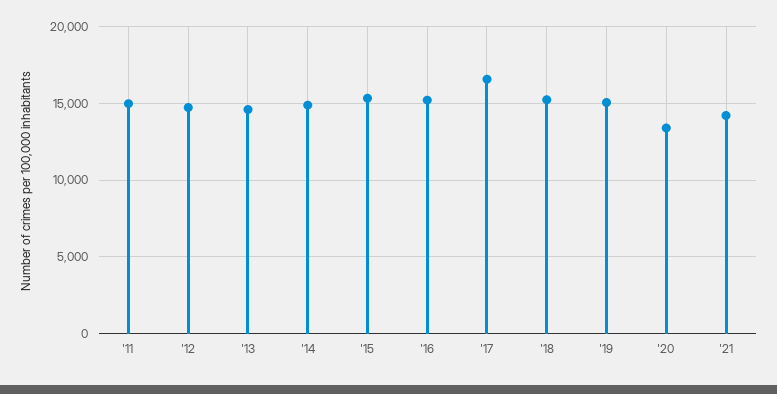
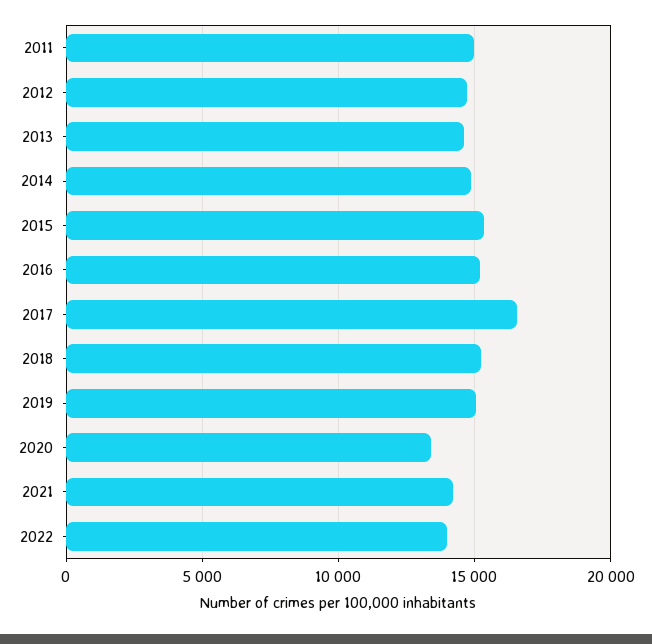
2022: none -> 14000

